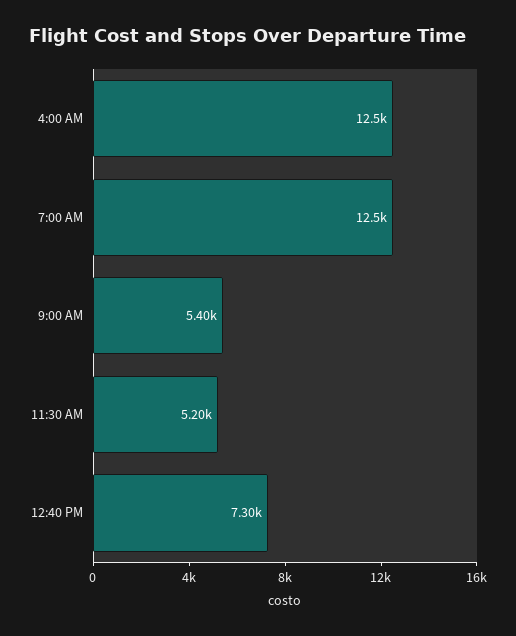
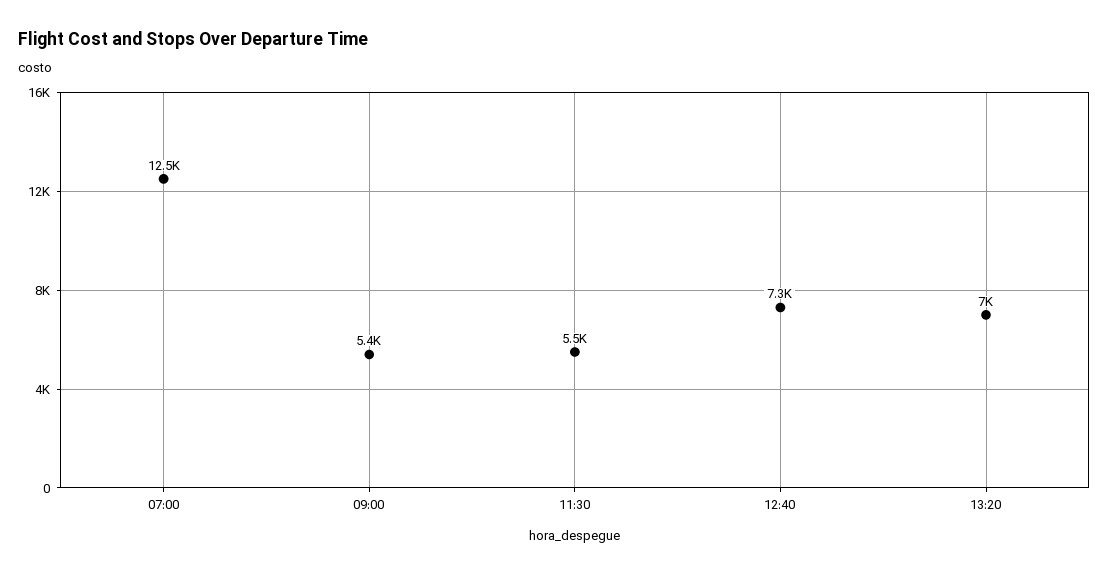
4:00 AM: 12500 -> none
11:30 AM: 5200 -> 5500
13:20: none -> 7000

